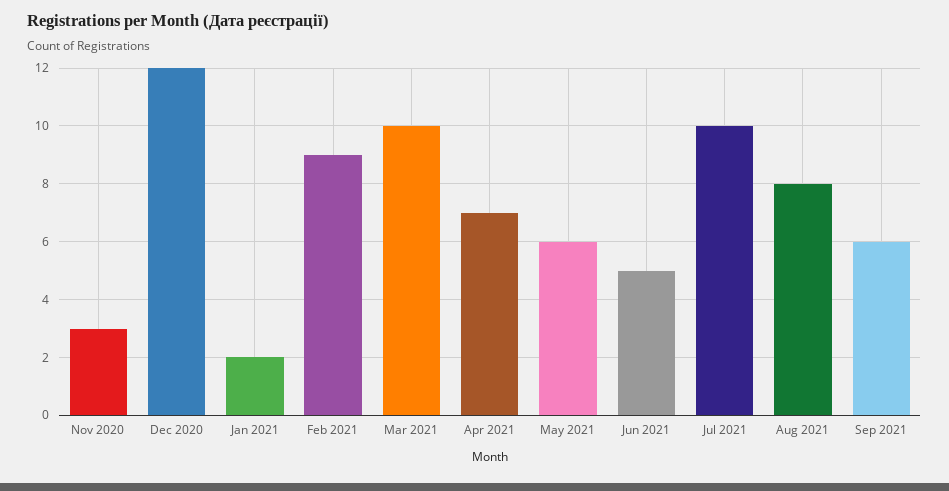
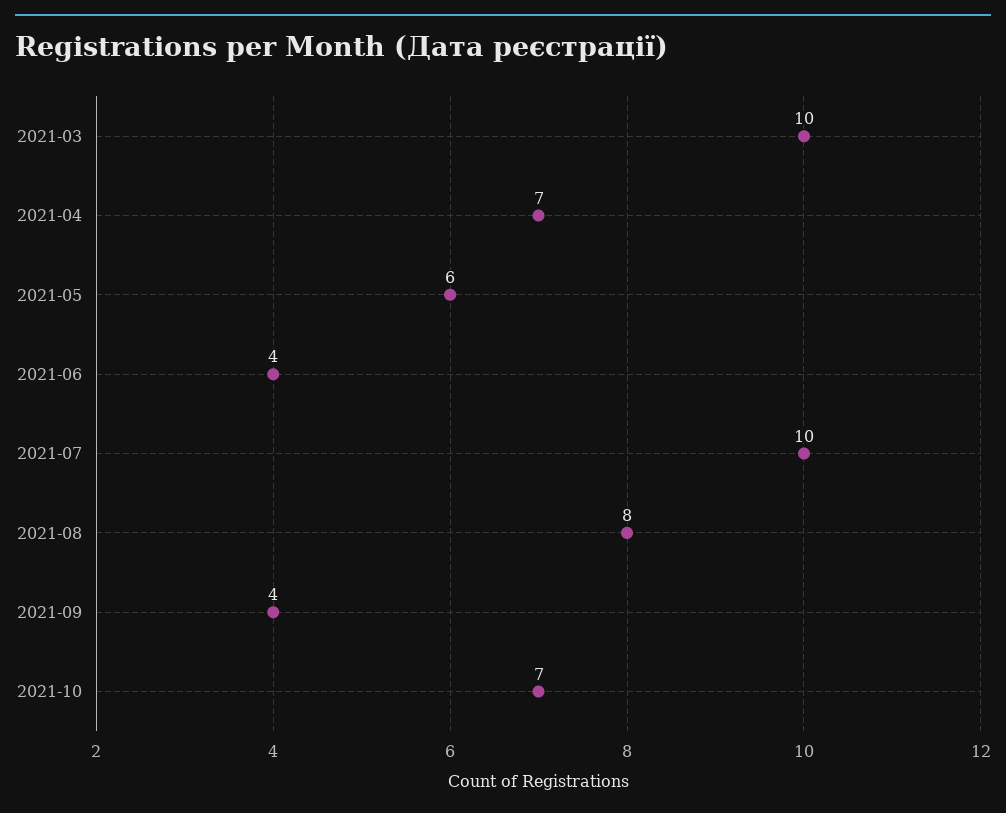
Nov 2020: 3 -> none
Dec 2020: 12 -> none
Jan 2021: 2 -> none
Feb 2021: 9 -> none
Jun 2021: 5 -> 4
Sep 2021: 6 -> 4
2021-10: none -> 7

